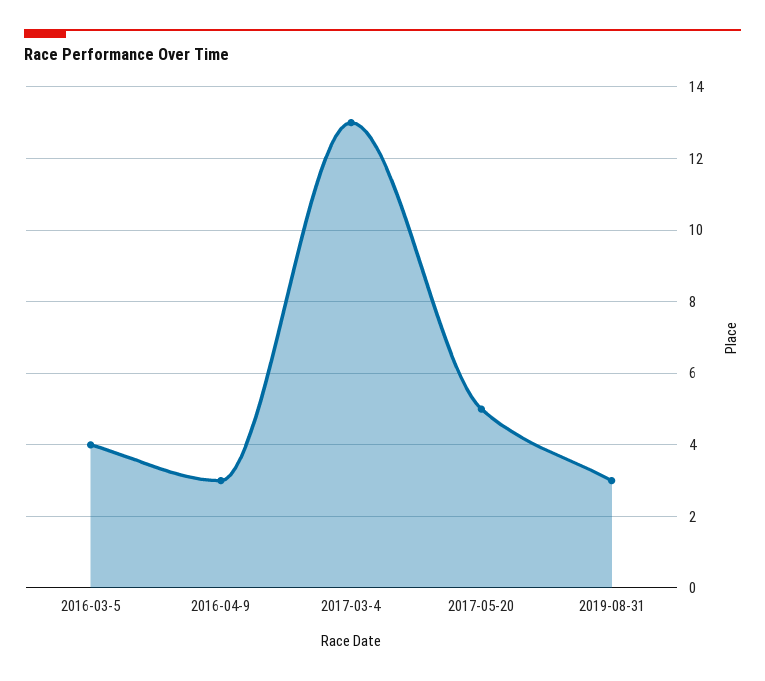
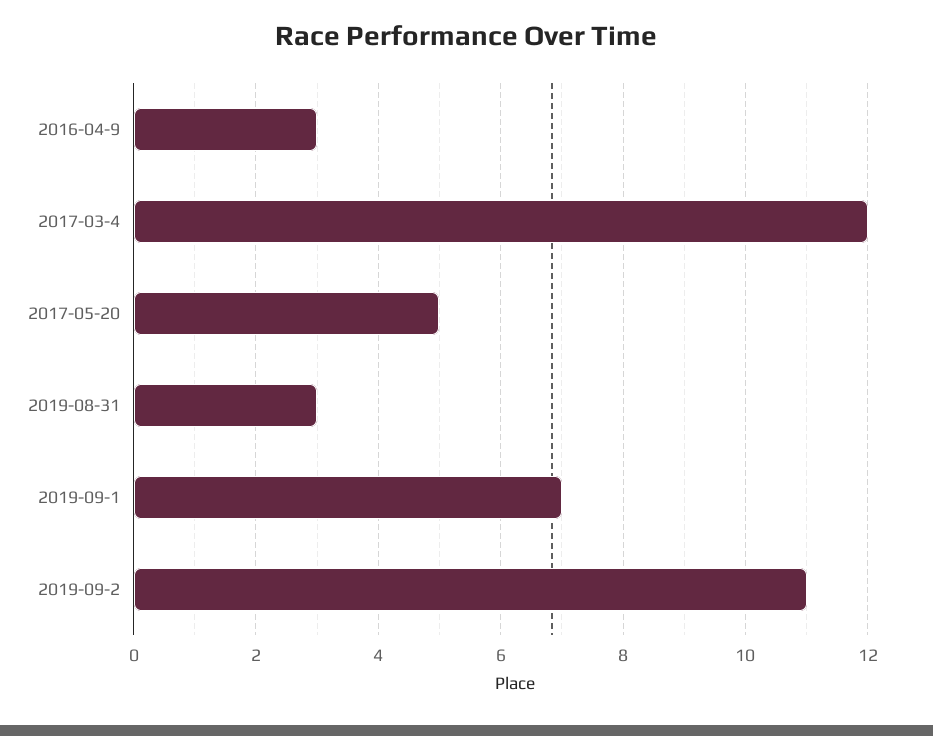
2016-03-5: 4 -> none
2017-03-4: 13 -> 12
2019-09-1: none -> 7
2019-09-2: none -> 11

